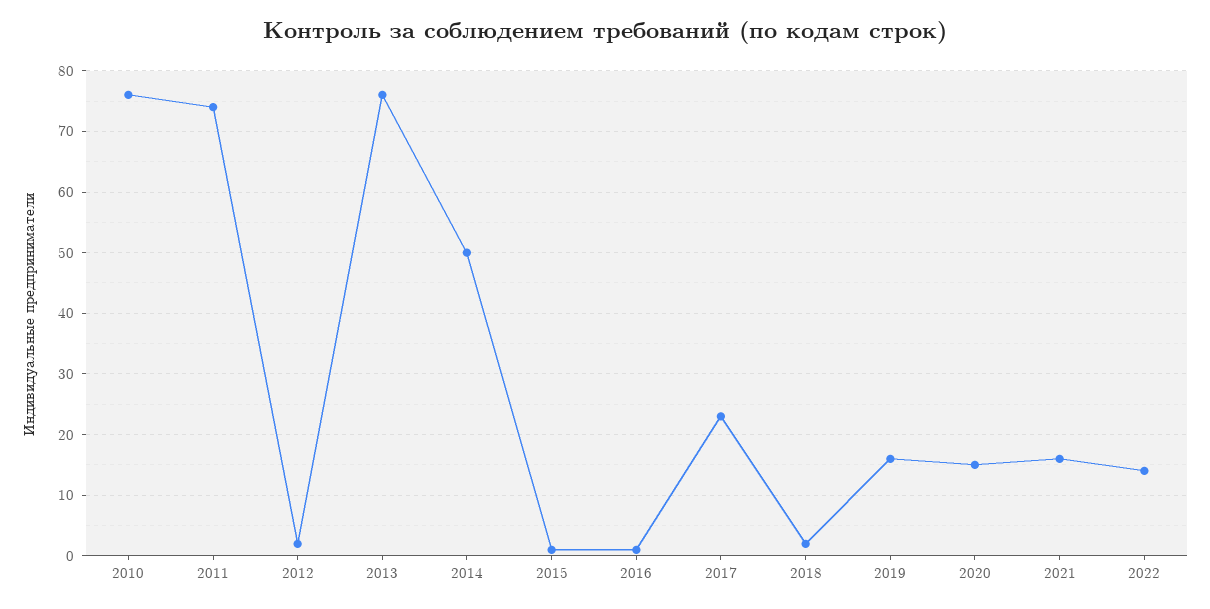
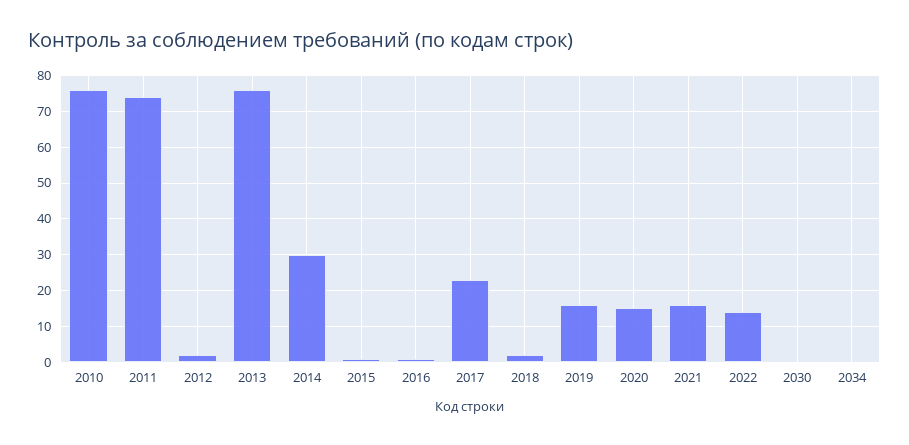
2014: 50 -> 30
2030: none -> 0
2034: none -> 0

